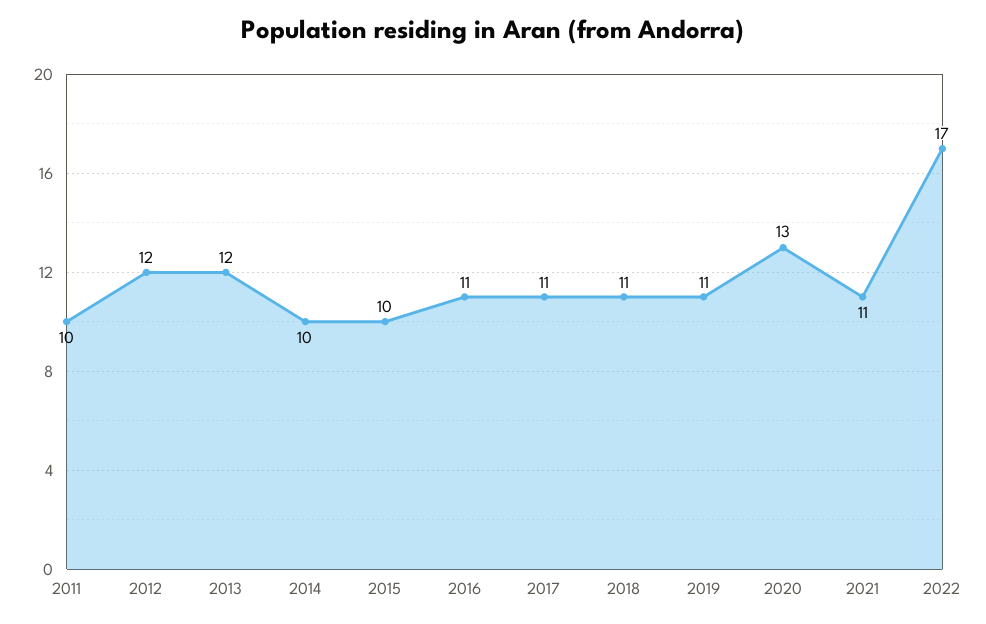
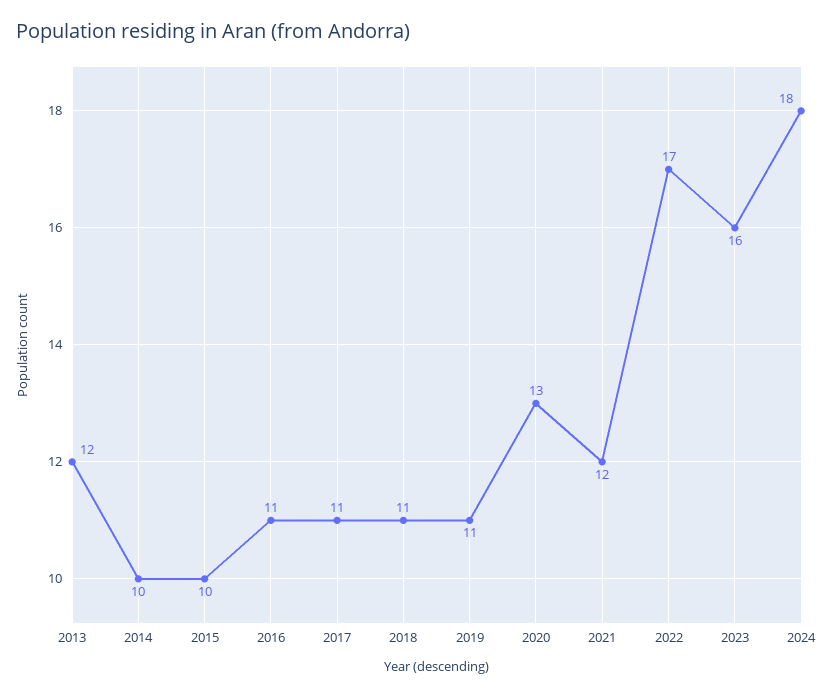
2011: 10 -> none
2012: 12 -> none
2021: 11 -> 12
2023: none -> 16
2024: none -> 18

